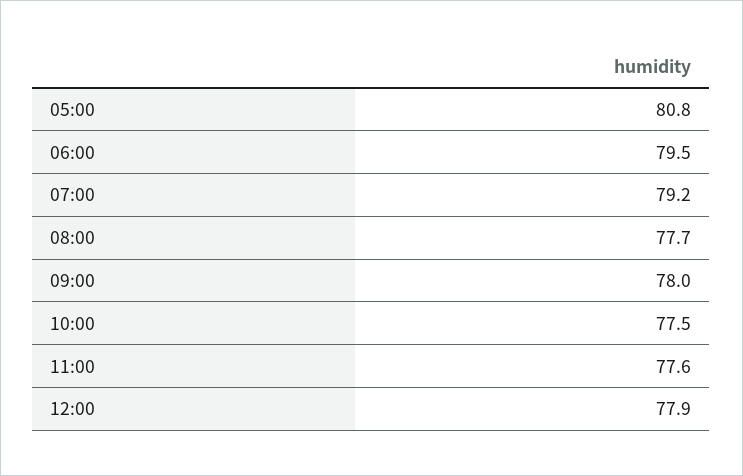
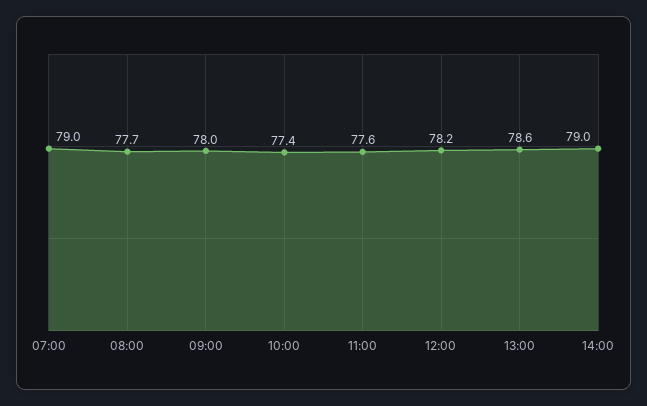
05:00: 80.8 -> none
06:00: 79.5 -> none
07:00: 79.2 -> 79
10:00: 77.5 -> 77.4
12:00: 77.9 -> 78.2
13:00: none -> 78.6
14:00: none -> 79

